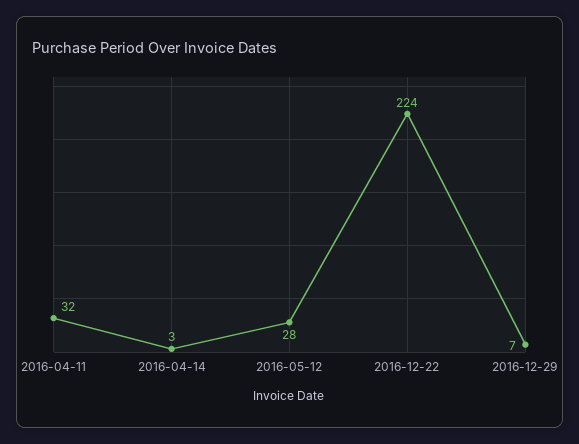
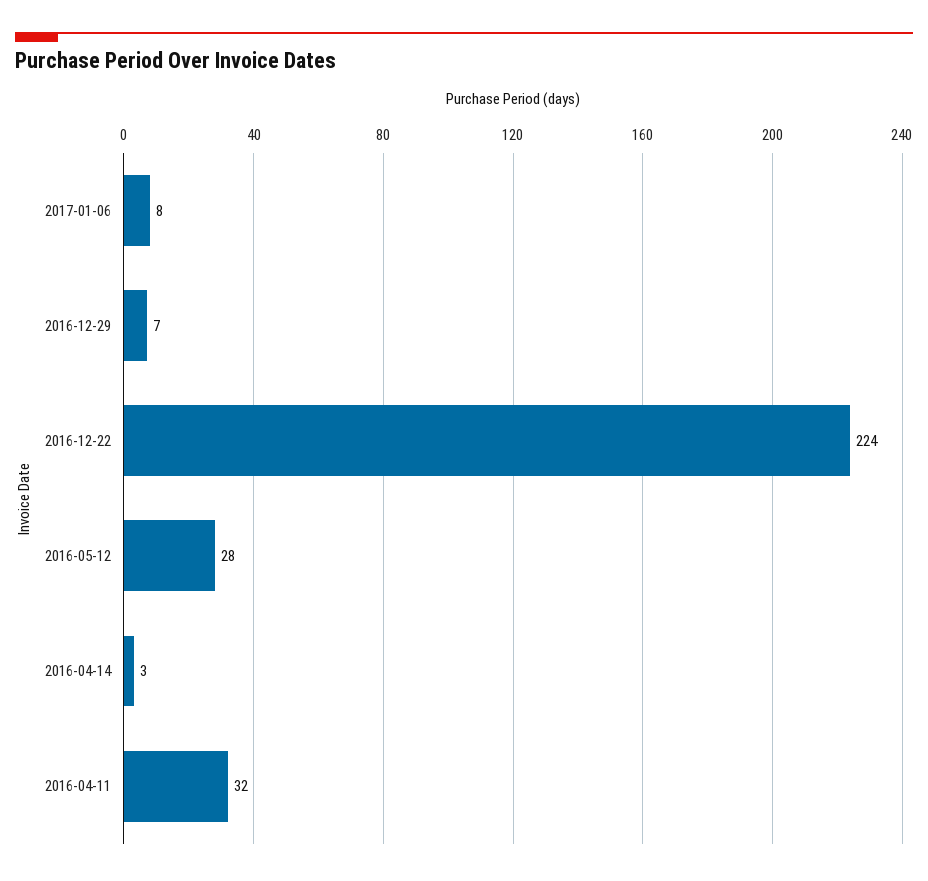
2017-01-06: none -> 8

